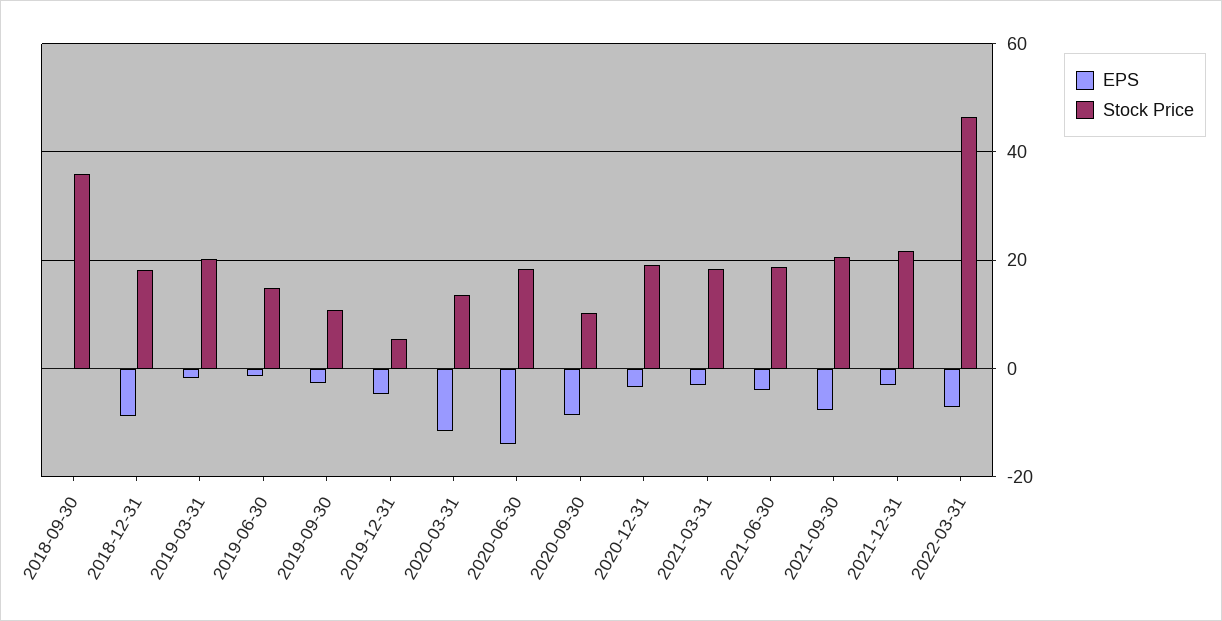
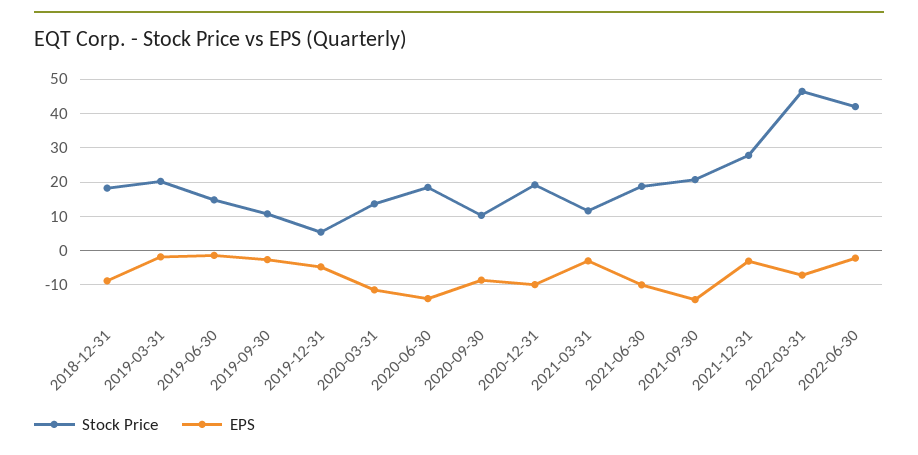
EPS, 2018-09-30: 0 -> none
Stock Price, 2018-09-30: 36 -> none
EPS, 2020-12-31: -4 -> -10
Stock Price, 2021-03-31: 18 -> 12
EPS, 2021-06-30: -4 -> -10
EPS, 2021-09-30: -8 -> -14
Stock Price, 2021-12-31: 22 -> 28
Stock Price, 2022-06-30: none -> 42
EPS, 2022-06-30: none -> -2

